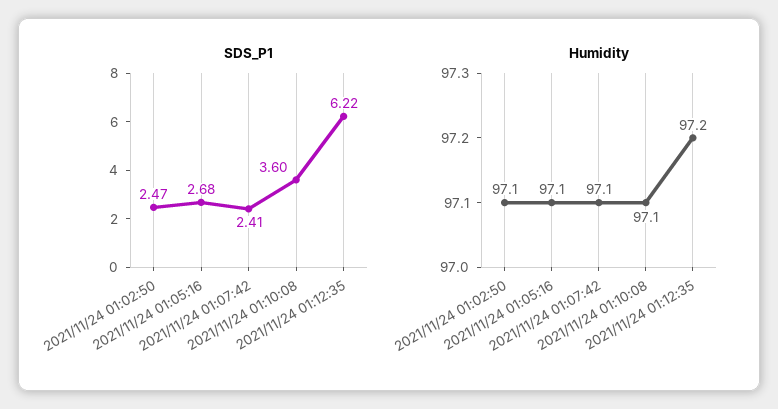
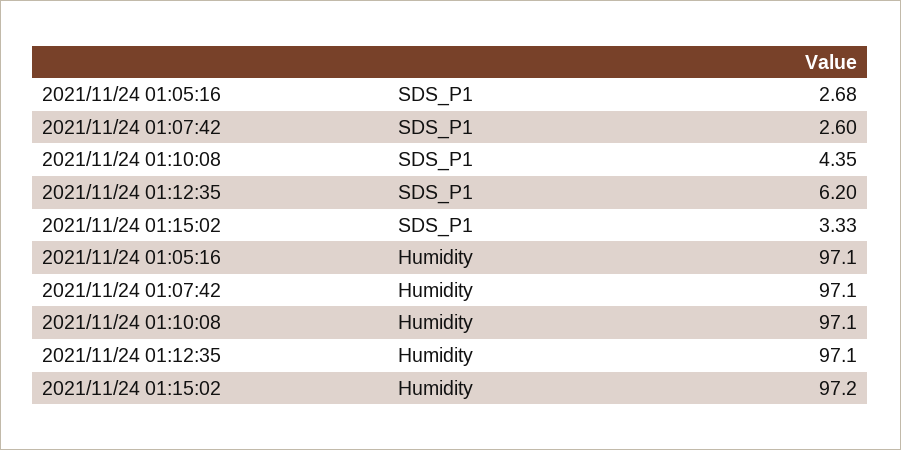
SDS_P1, 2021/11/24 01:02:50: 2.47 -> none
SDS_P1, 2021/11/24 01:07:42: 2.41 -> 2.6
SDS_P1, 2021/11/24 01:10:08: 3.6 -> 4.35
SDS_P1, 2021/11/24 01:12:35: 6.22 -> 6.2
Humidity, 2021/11/24 01:02:50: 97.1 -> none
Humidity, 2021/11/24 01:12:35: 97.2 -> 97.1
SDS_P1, 2021/11/24 01:15:02: none -> 3.33
Humidity, 2021/11/24 01:15:02: none -> 97.2

